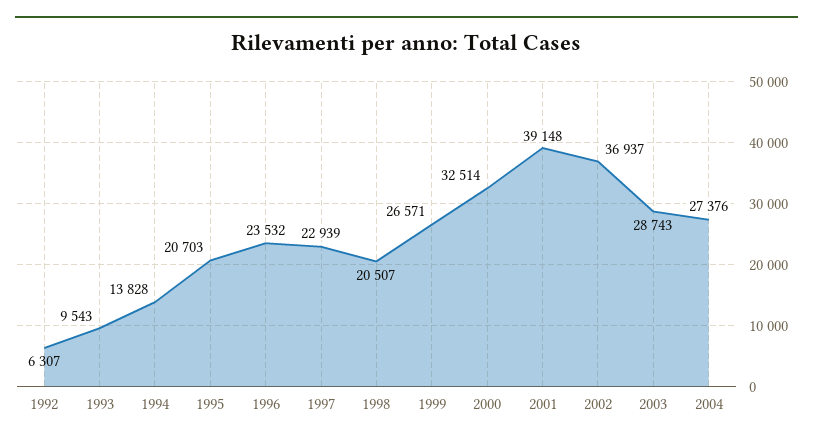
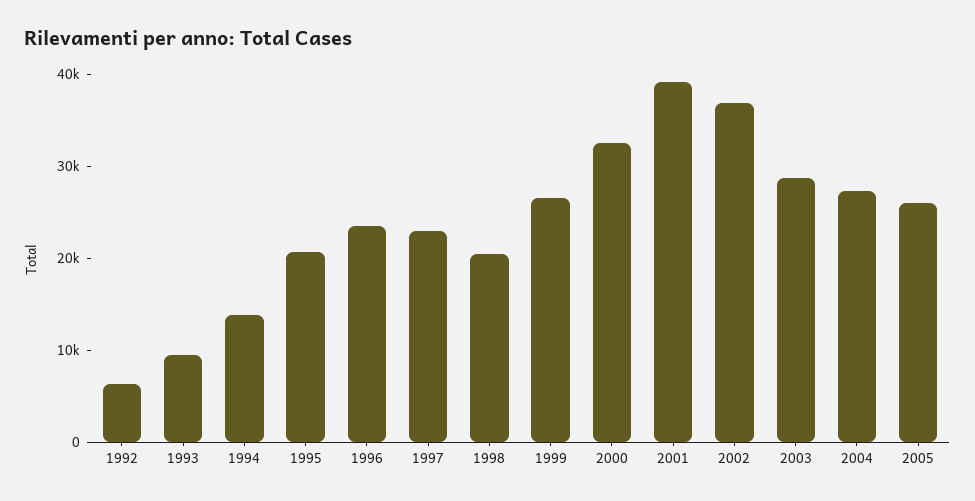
2005: none -> 26000

